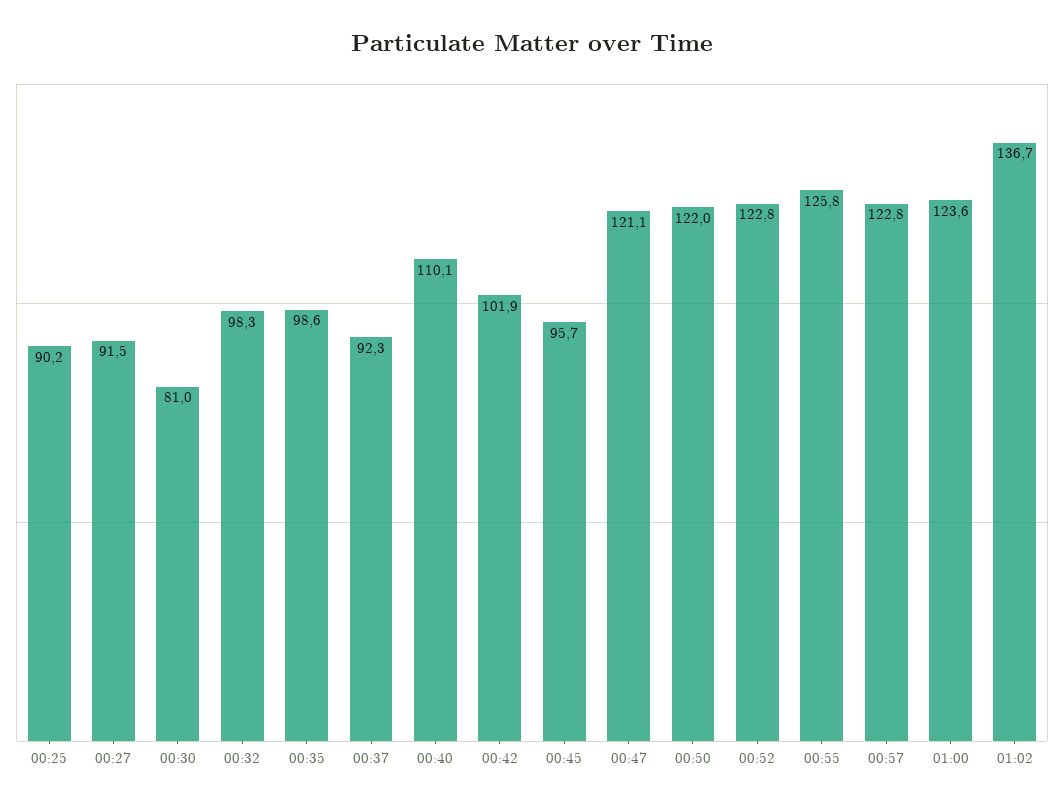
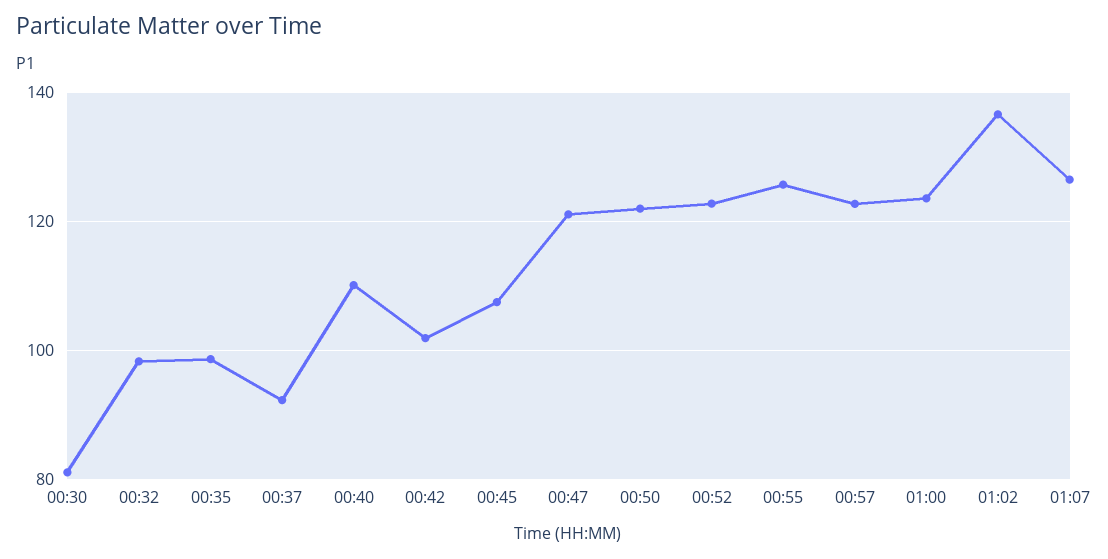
00:25: 90.2 -> none
00:27: 91.5 -> none
00:45: 95.7 -> 108
01:07: none -> 126

